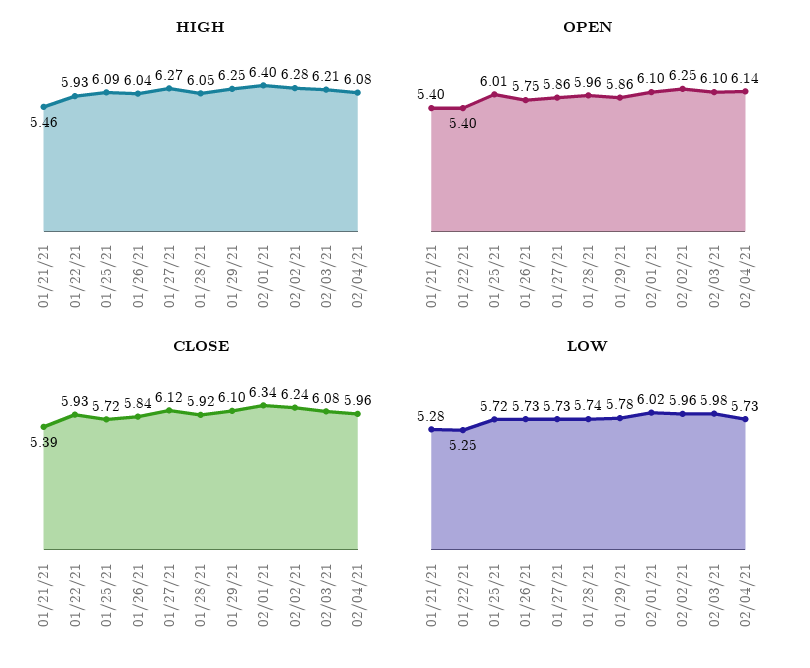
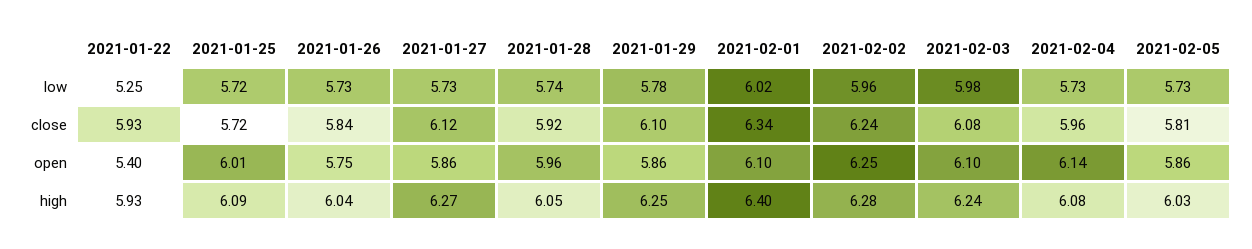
HIGH, 01/21/21: 5.46 -> none
HIGH, 02/03/21: 6.21 -> 6.24
OPEN, 01/21/21: 5.4 -> none
CLOSE, 01/21/21: 5.39 -> none
LOW, 01/21/21: 5.28 -> none
LOW, 2021-02-05: none -> 5.73
CLOSE, 2021-02-05: none -> 5.81
OPEN, 2021-02-05: none -> 5.86
HIGH, 2021-02-05: none -> 6.03

